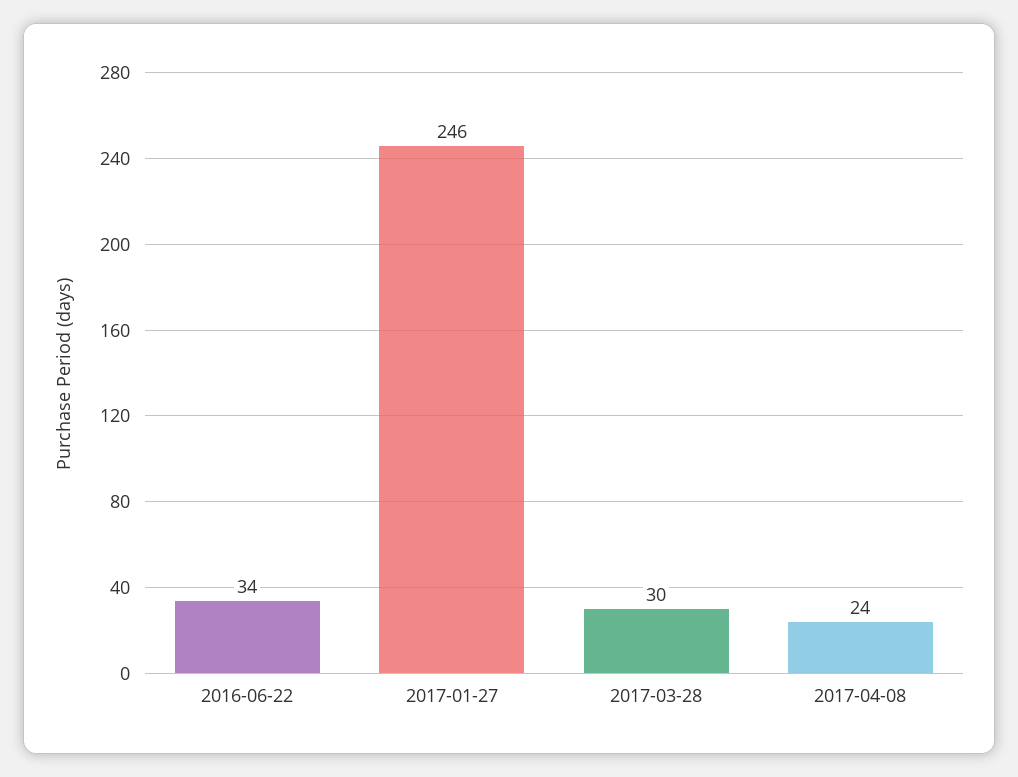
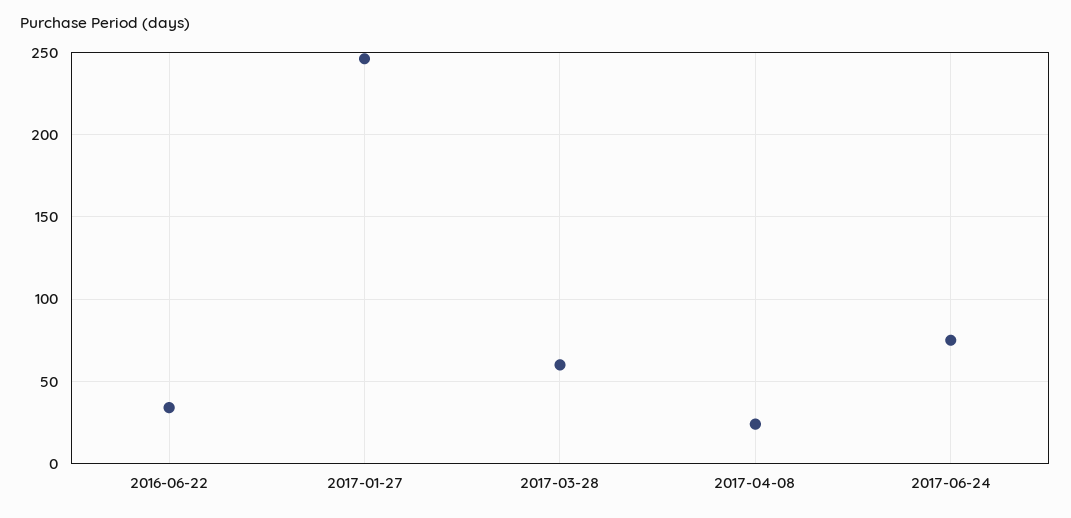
2017-03-28: 30 -> 60
2017-06-24: none -> 75

